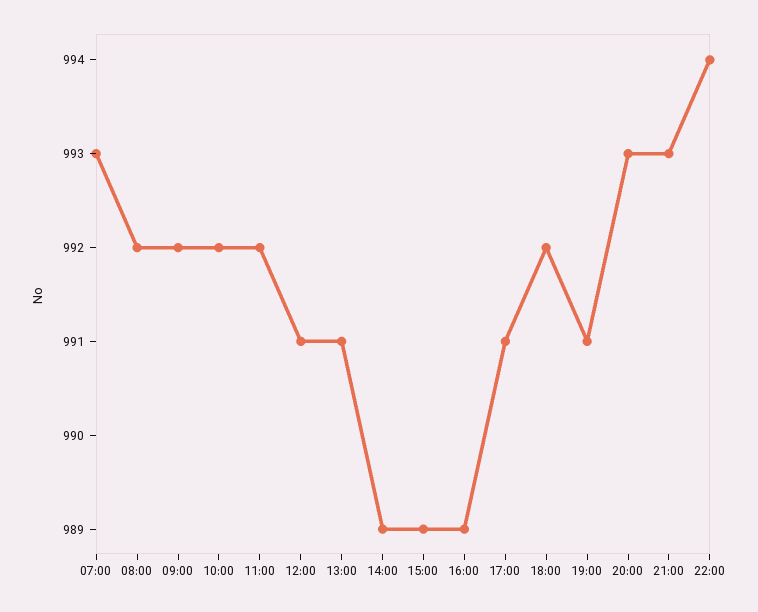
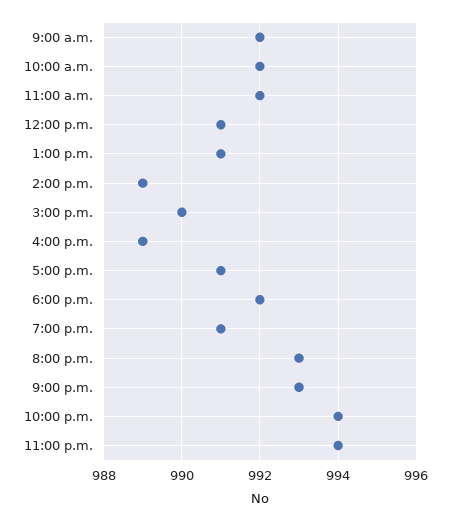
07:00: 993 -> none
08:00: 992 -> none
15:00: 989 -> 990
11:00 p.m.: none -> 994

